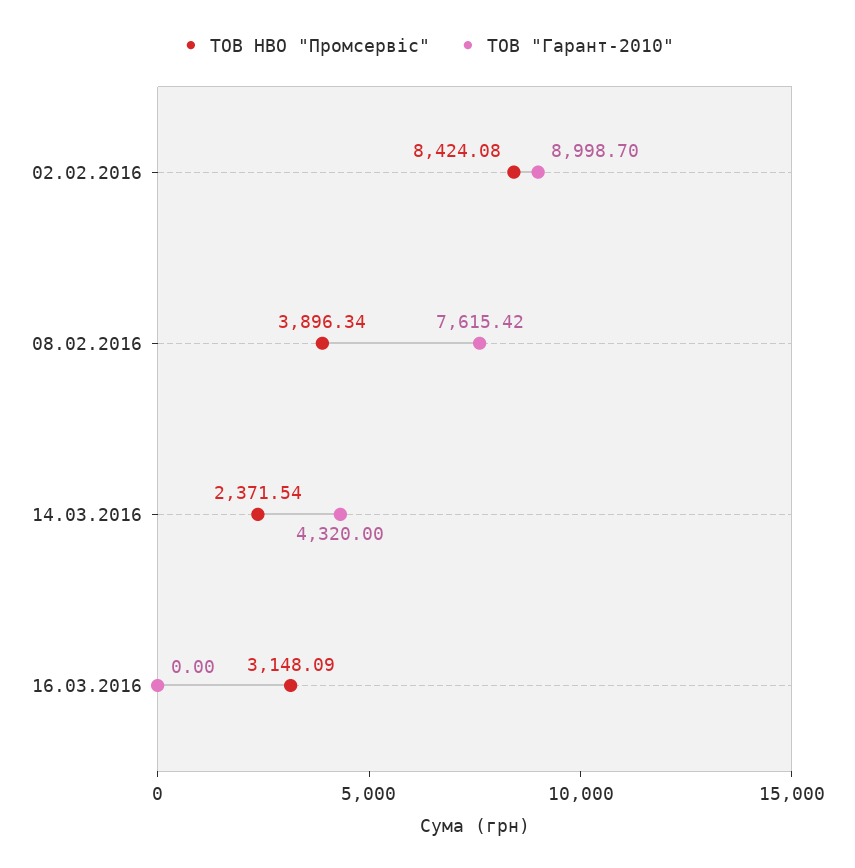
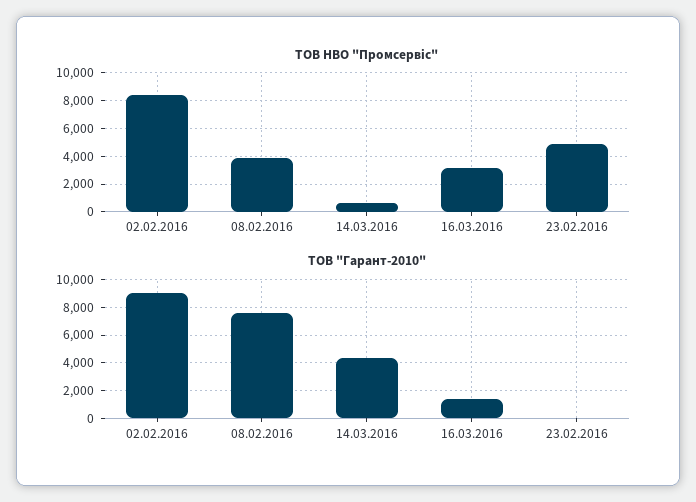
ТОВ НВО "Промсервіс", 14.03.2016: 2371.54 -> 500
ТОВ "Гарант-2010", 16.03.2016: 0 -> 1500
ТОВ НВО "Промсервіс", 23.02.2016: none -> 5000
ТОВ "Гарант-2010", 23.02.2016: none -> 0

